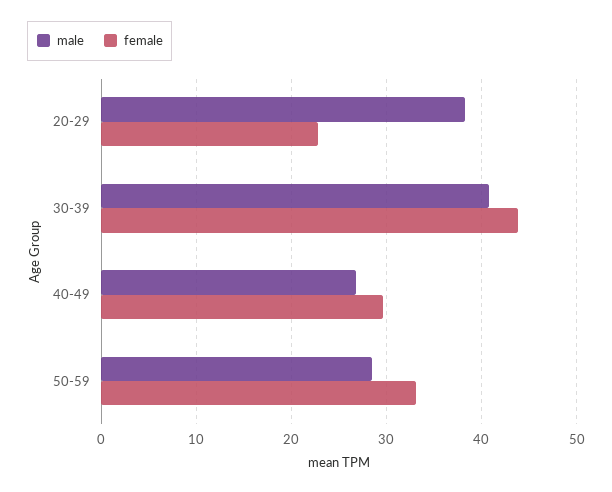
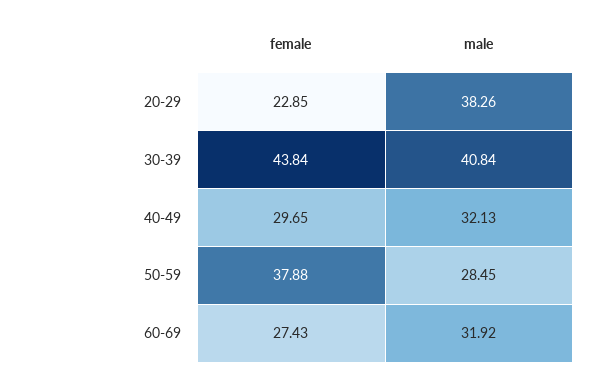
male, 40-49: 27 -> 32.13
female, 50-59: 33 -> 37.88
female, 60-69: none -> 27.43
male, 60-69: none -> 31.92

